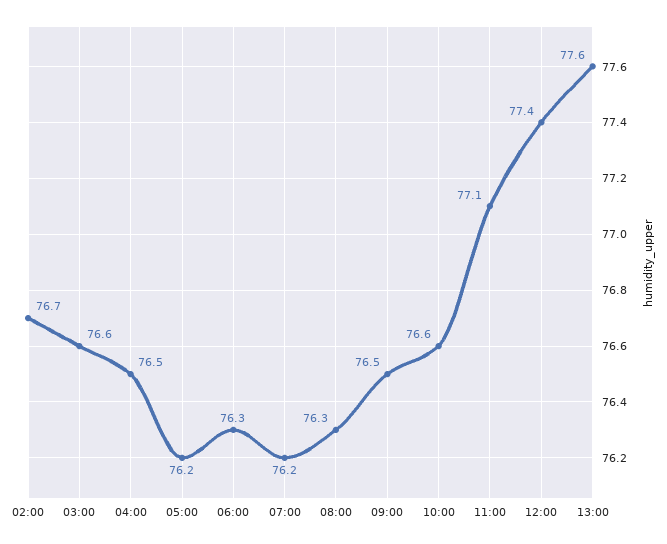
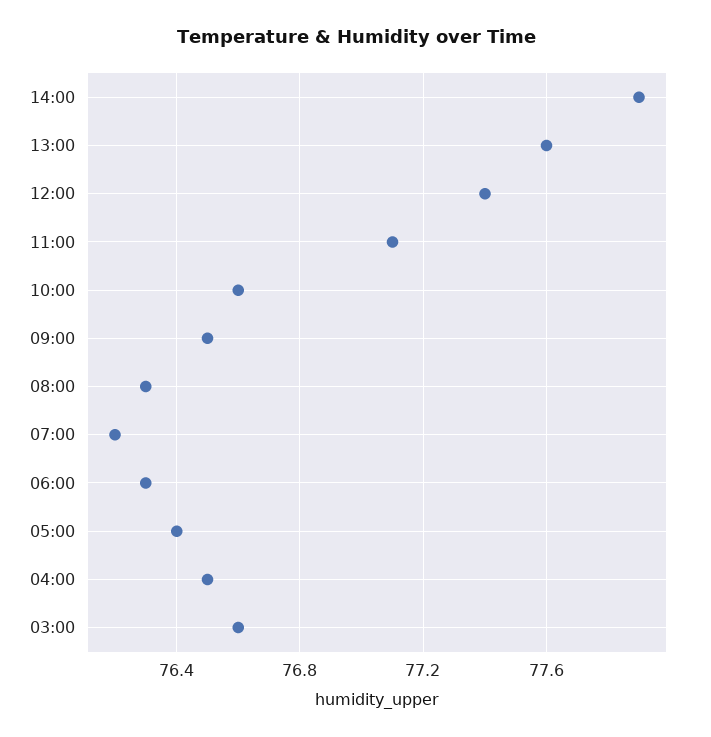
02:00: 76.7 -> none
05:00: 76.2 -> 76.4
14:00: none -> 77.9

